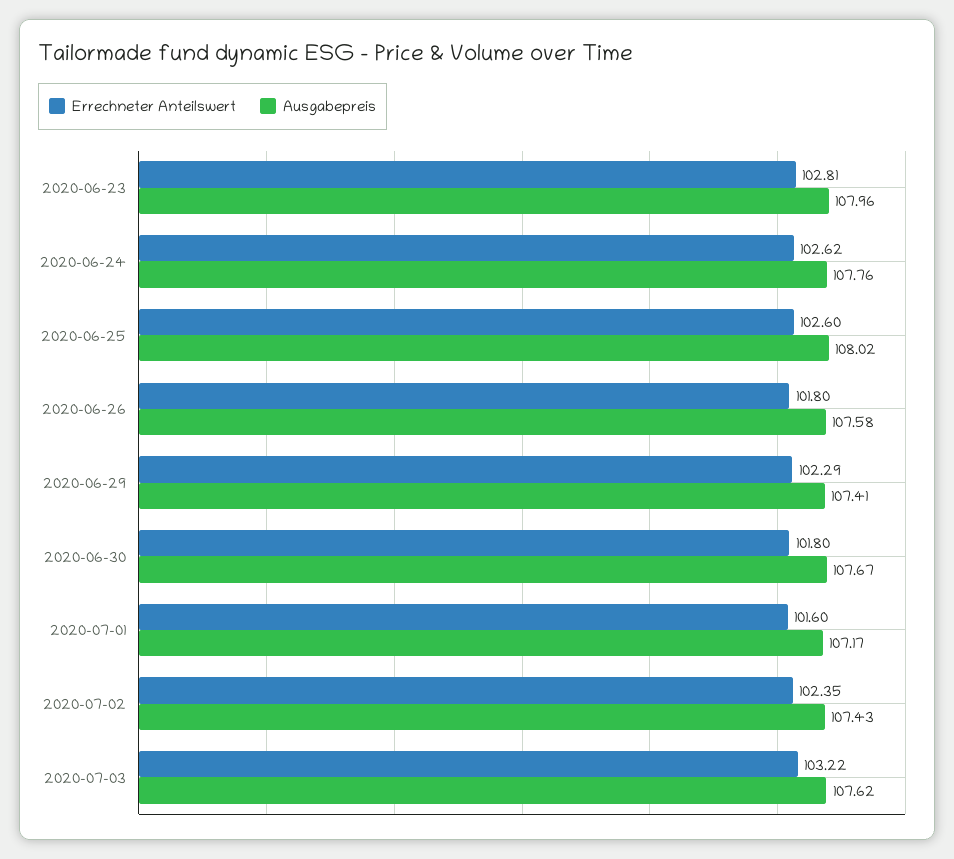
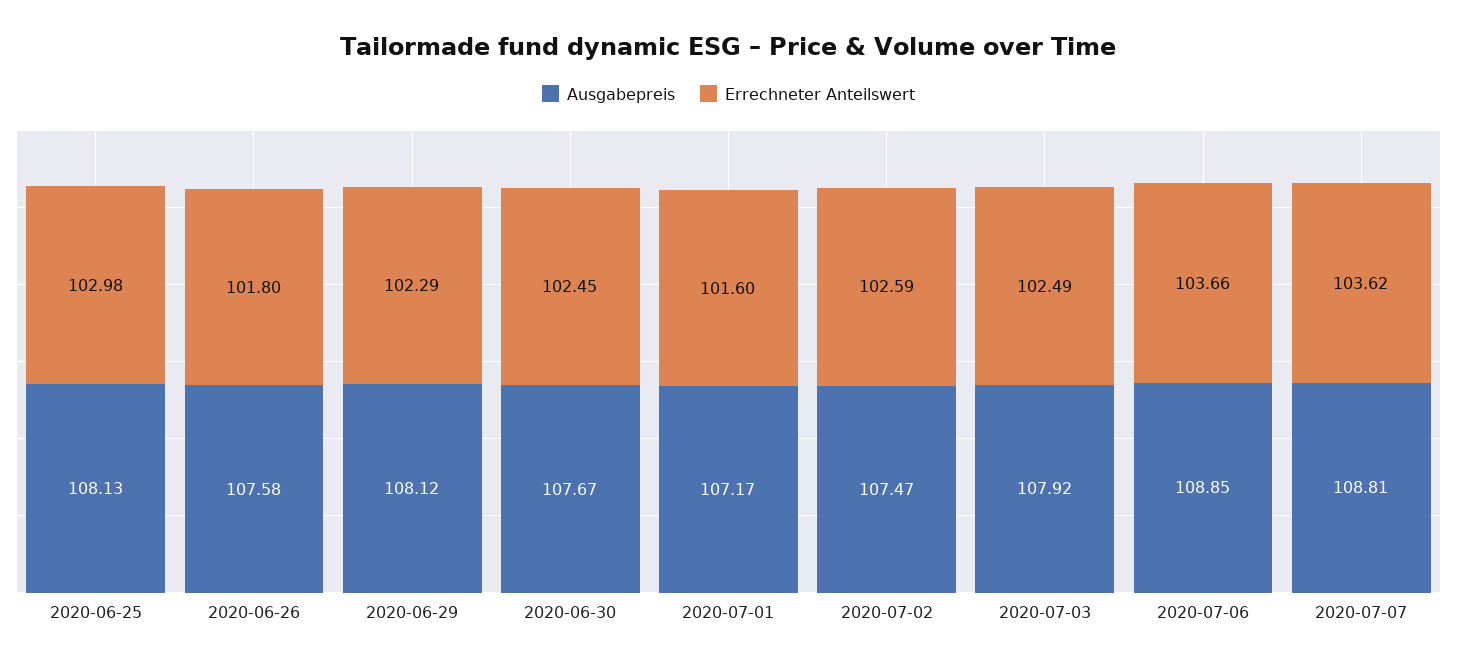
Errechneter Anteilswert, 2020-06-23: 102.81 -> none
Ausgabepreis, 2020-06-23: 107.96 -> none
Errechneter Anteilswert, 2020-06-24: 102.62 -> none
Ausgabepreis, 2020-06-24: 107.76 -> none
Errechneter Anteilswert, 2020-06-25: 102.6 -> 102.98
Ausgabepreis, 2020-06-25: 108.02 -> 108.13
Ausgabepreis, 2020-06-29: 107.41 -> 108.12
Errechneter Anteilswert, 2020-06-30: 101.8 -> 102.45
Errechneter Anteilswert, 2020-07-02: 102.35 -> 102.59
Ausgabepreis, 2020-07-02: 107.43 -> 107.47
Errechneter Anteilswert, 2020-07-03: 103.22 -> 102.49
Ausgabepreis, 2020-07-03: 107.62 -> 107.92
Ausgabepreis, 2020-07-06: none -> 108.85
Errechneter Anteilswert, 2020-07-06: none -> 103.66
Ausgabepreis, 2020-07-07: none -> 108.81
Errechneter Anteilswert, 2020-07-07: none -> 103.62

